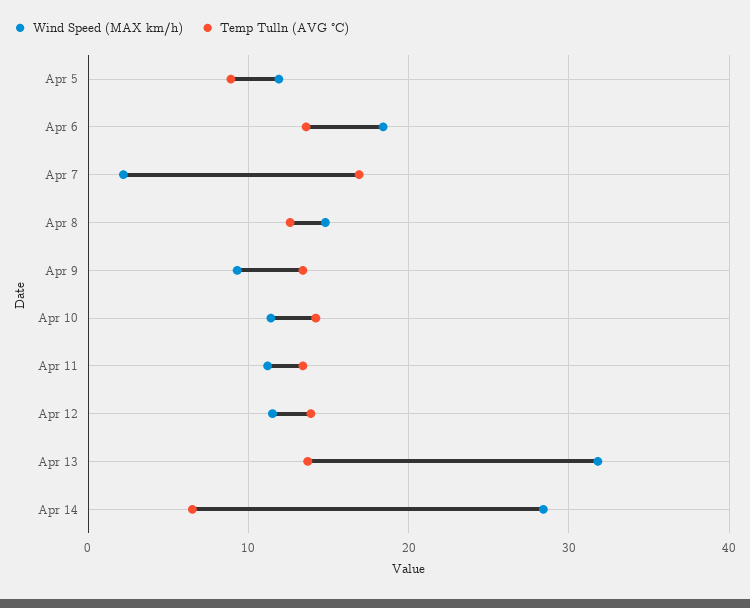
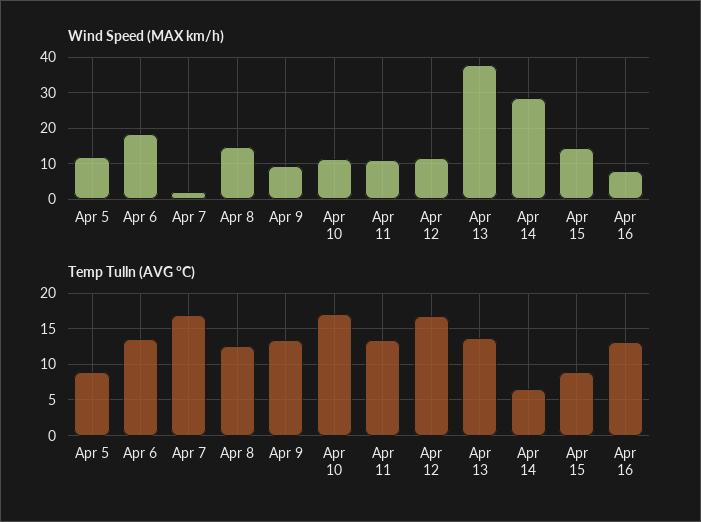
Temp Tulln (AVG °C), Apr 10: 14 -> 17
Temp Tulln (AVG °C), Apr 12: 14 -> 17
Wind Speed (MAX km/h), Apr 13: 32 -> 38
Wind Speed (MAX km/h), Apr 15: none -> 14
Wind Speed (MAX km/h), Apr 16: none -> 8
Temp Tulln (AVG °C), Apr 15: none -> 9
Temp Tulln (AVG °C), Apr 16: none -> 13

